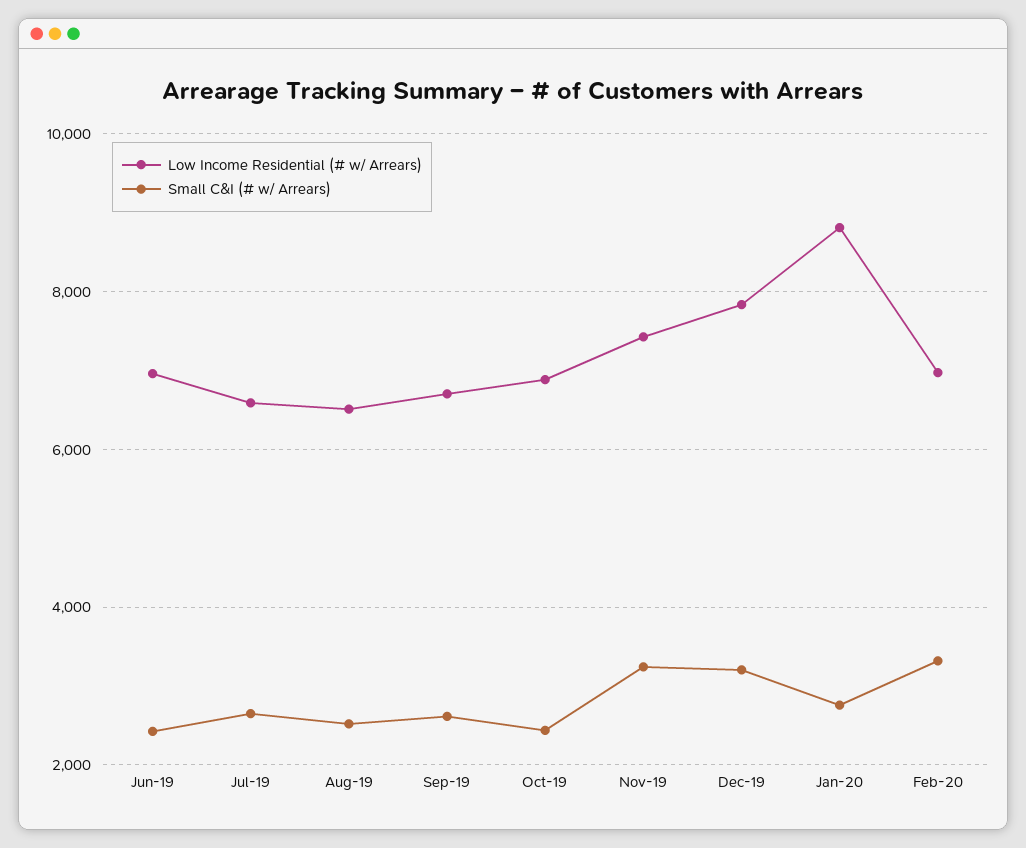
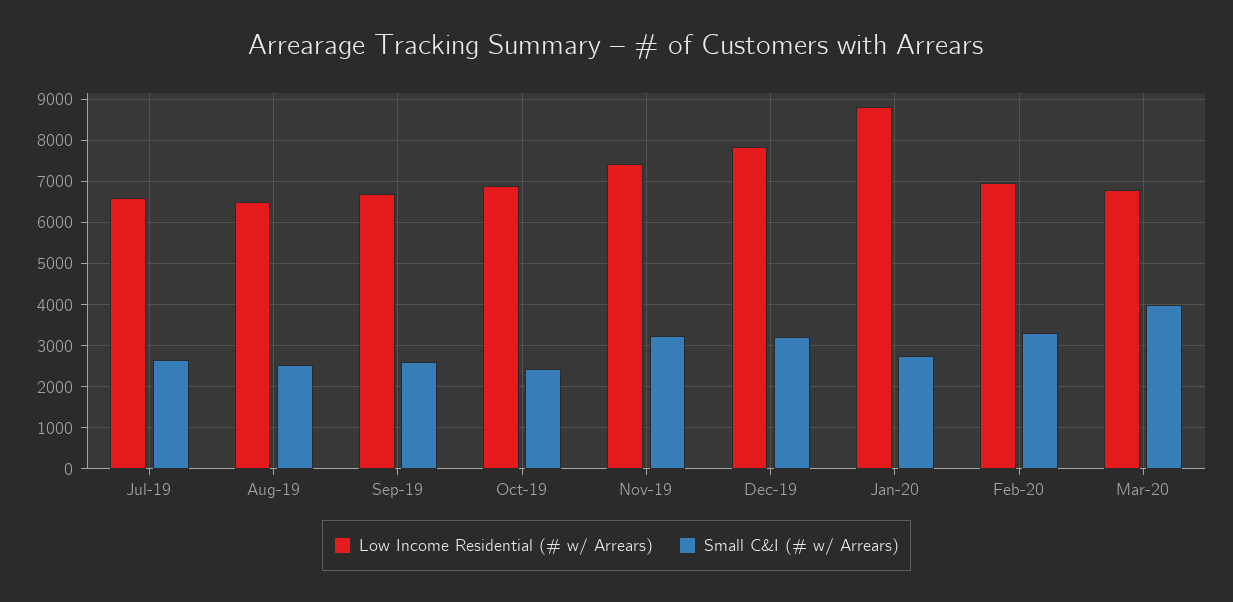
Low Income Residential (# w/ Arrears), Jun-19: 7000 -> none
Small C&I (# w/ Arrears), Jun-19: 2400 -> none
Low Income Residential (# w/ Arrears), Mar-20: none -> 6800
Small C&I (# w/ Arrears), Mar-20: none -> 4000

